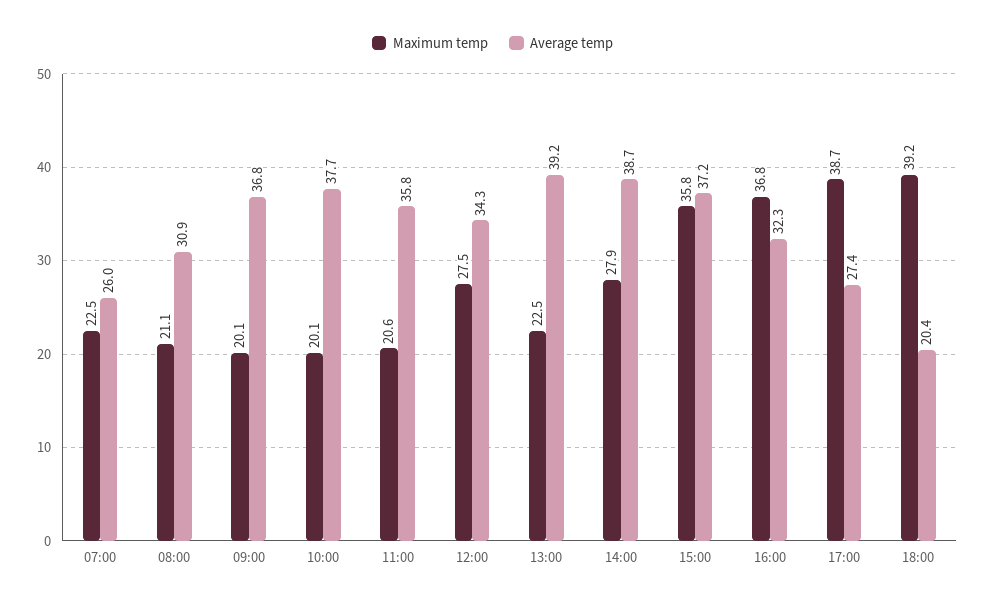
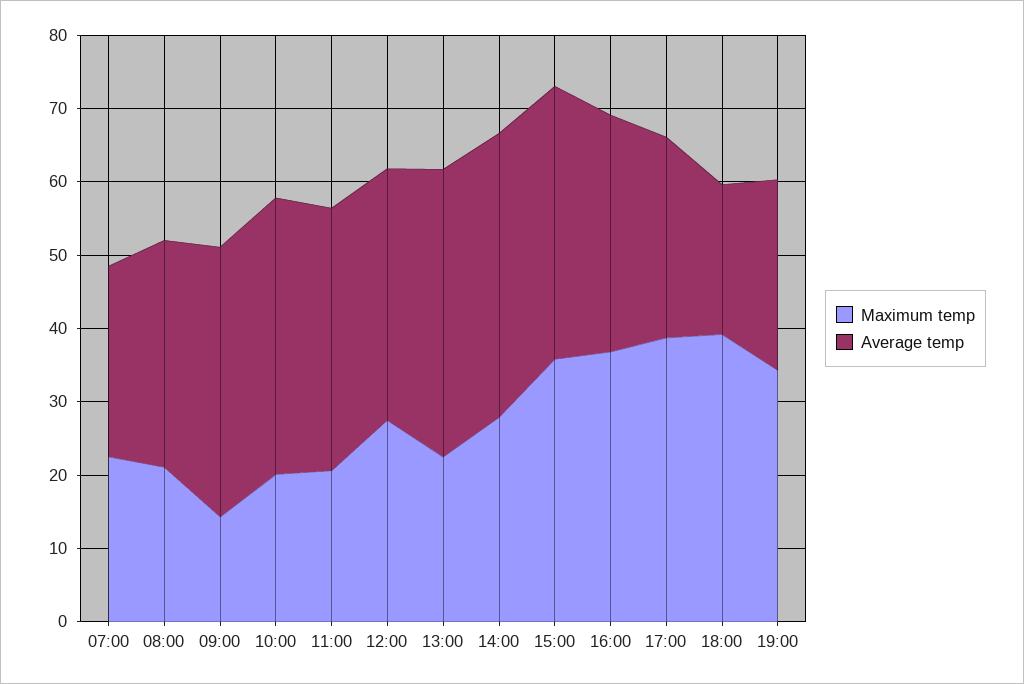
Maximum temp, 09:00: 20.1 -> 14
Maximum temp, 19:00: none -> 34
Average temp, 19:00: none -> 26

